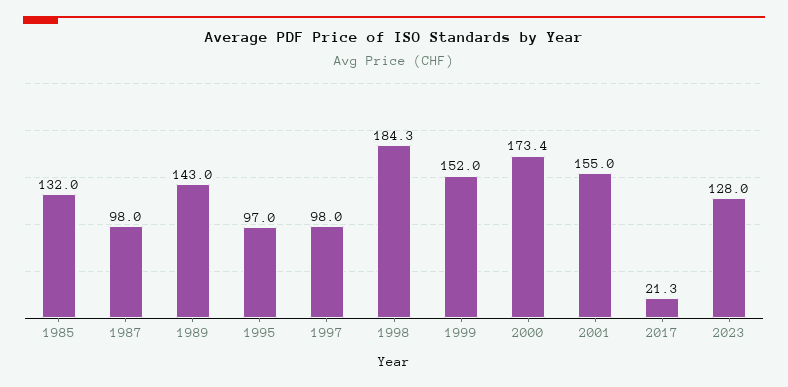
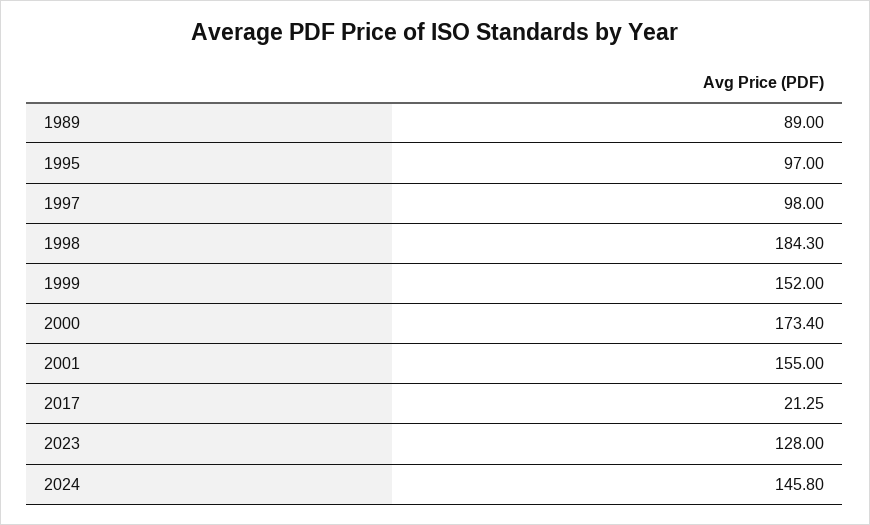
1985: 132 -> none
1987: 98 -> none
1989: 143 -> 89
2024: none -> 145.8

